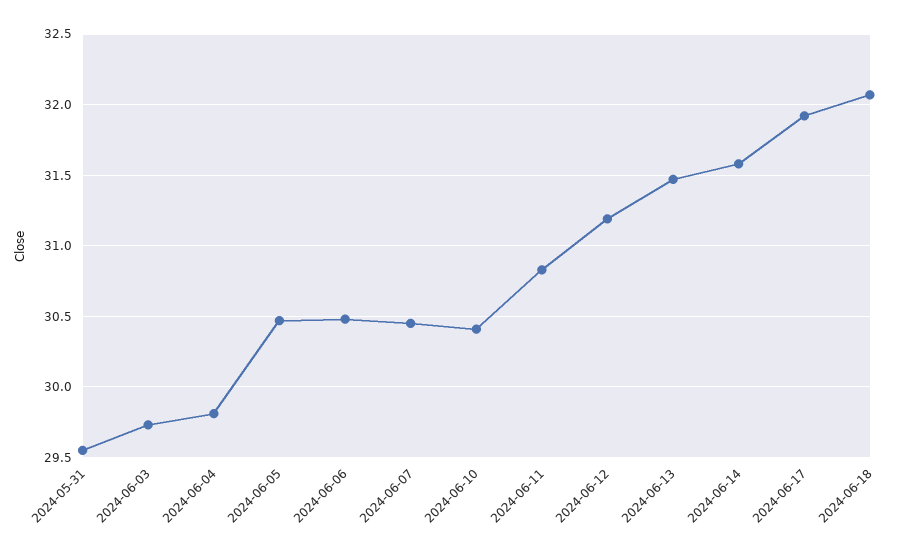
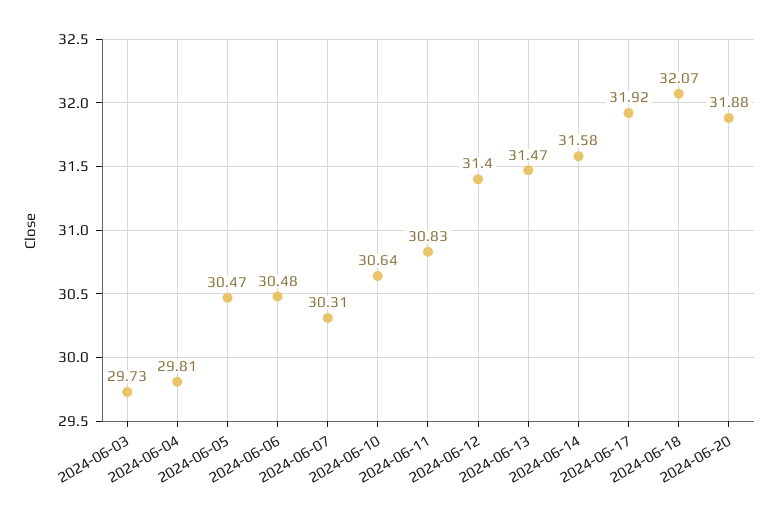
2024-05-31: 29.55 -> none
2024-06-07: 30.45 -> 30.31
2024-06-10: 30.4 -> 30.64
2024-06-12: 31.2 -> 31.4
2024-06-20: none -> 31.88

